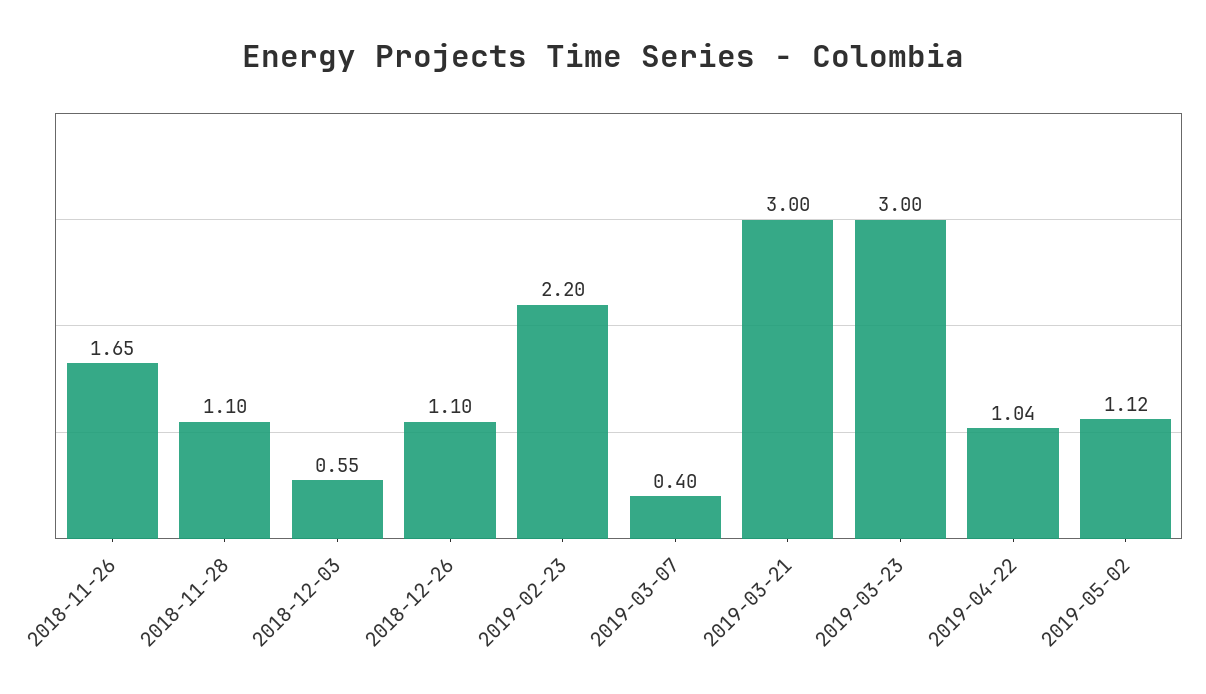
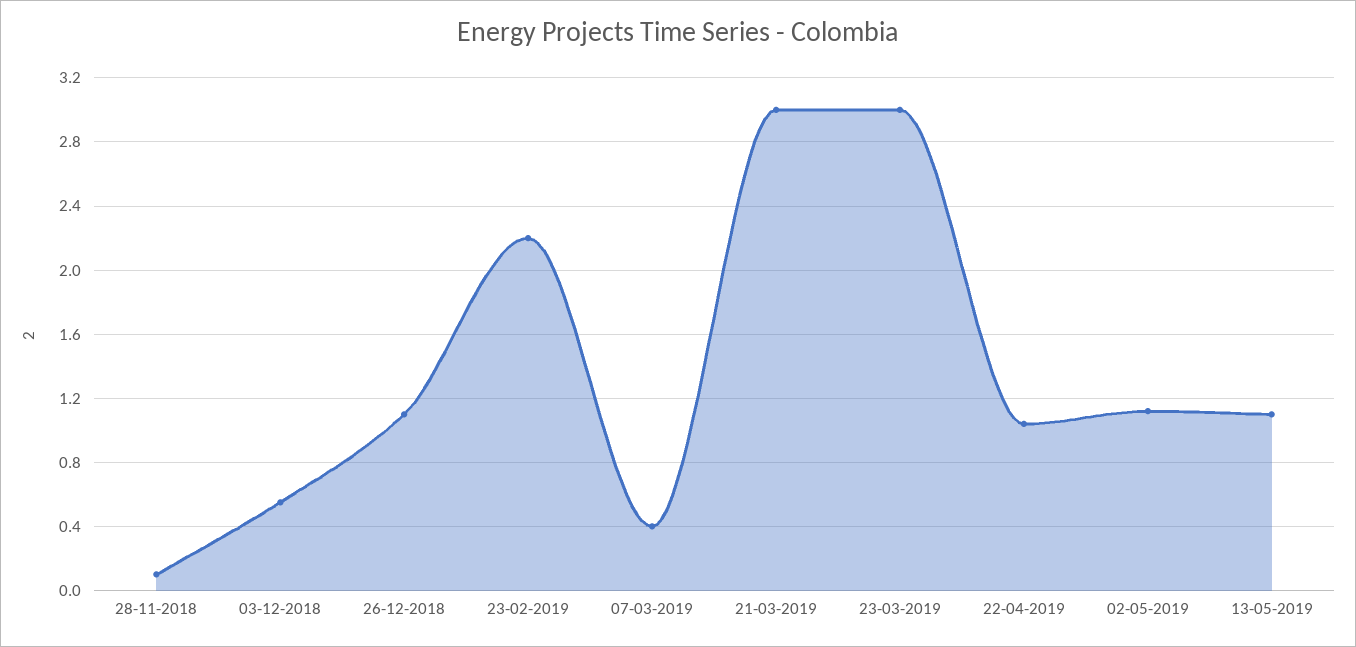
2018-11-26: 1.65 -> none
2018-11-28: 1.1 -> 0.1
13-05-2019: none -> 1.1

